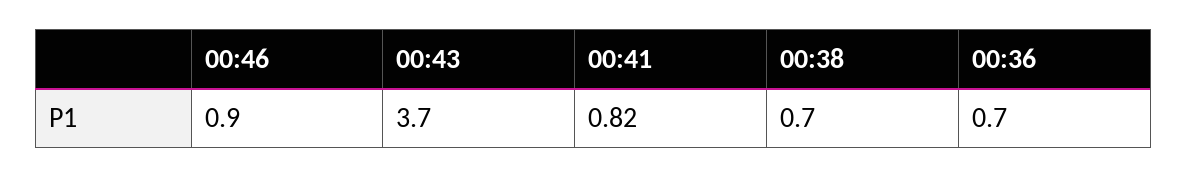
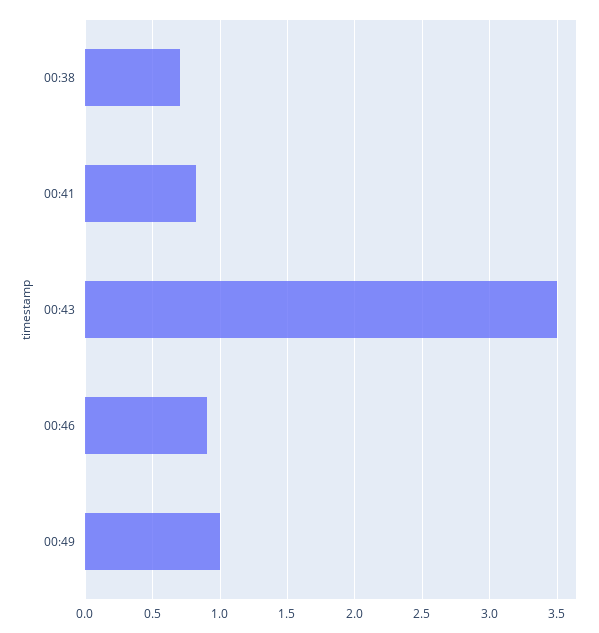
00:43: 3.7 -> 3.5
00:36: 0.7 -> none
00:49: none -> 1

